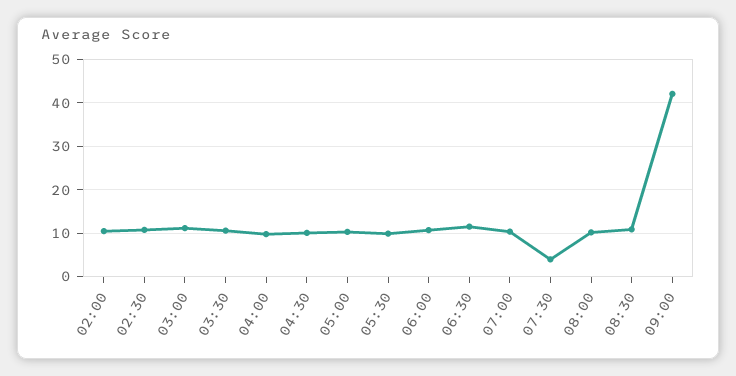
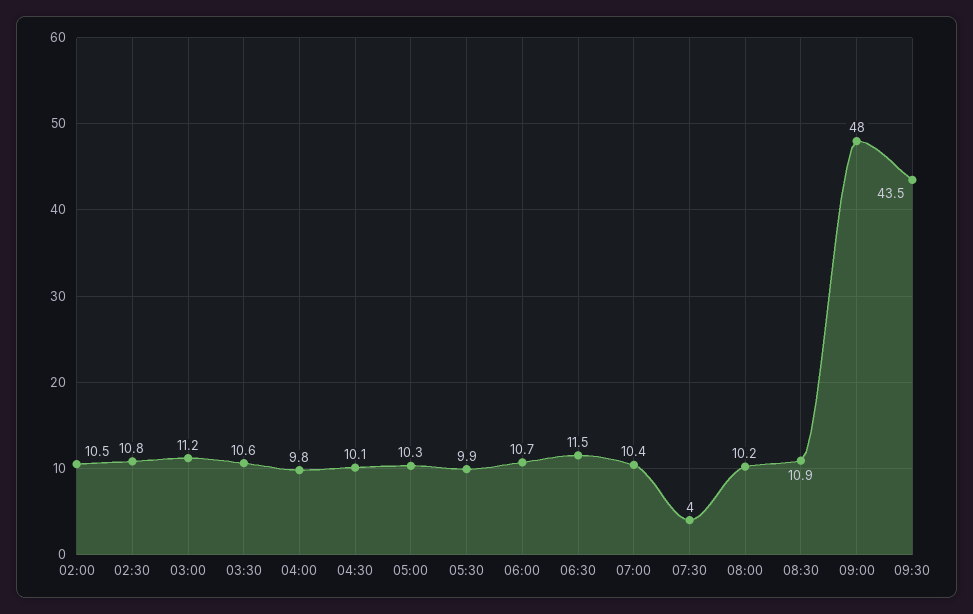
09:00: 42 -> 48
09:30: none -> 43.5

